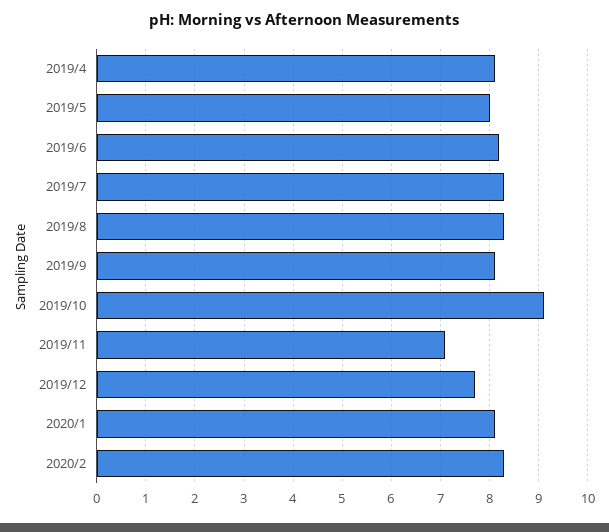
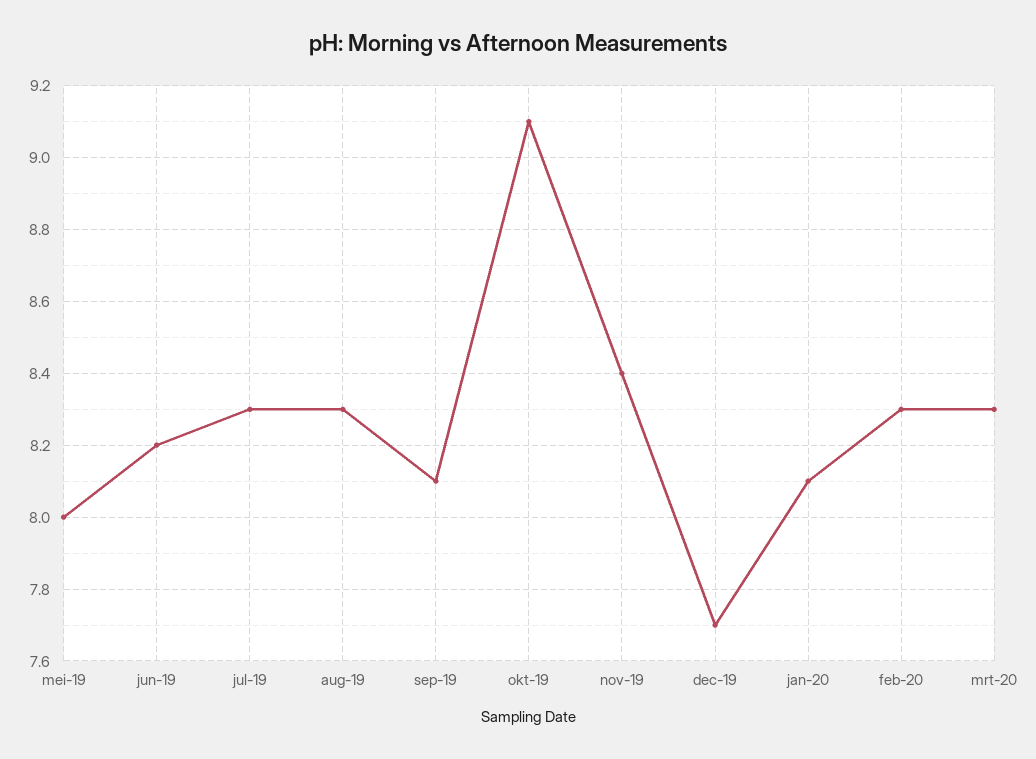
2019/4: 8 -> none
2019/11: 7 -> 8.4
mrt-20: none -> 8.3

